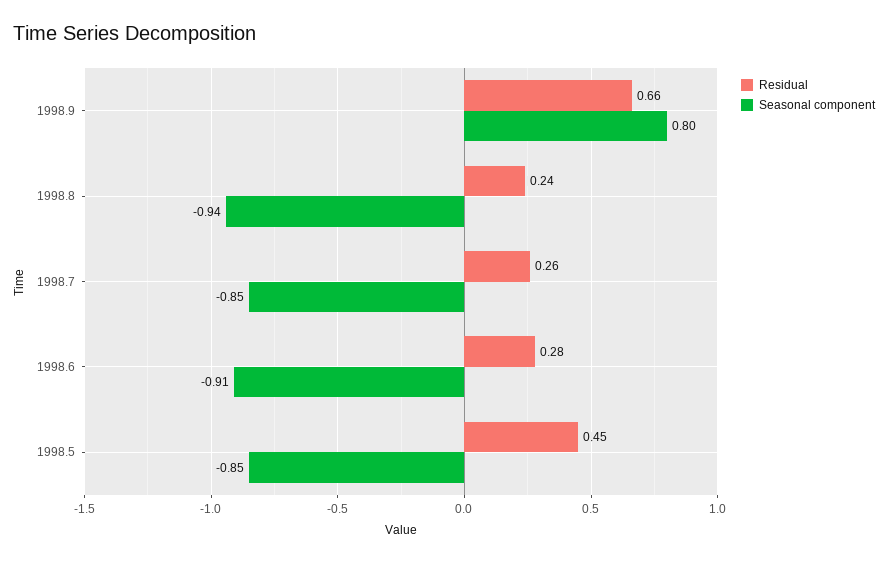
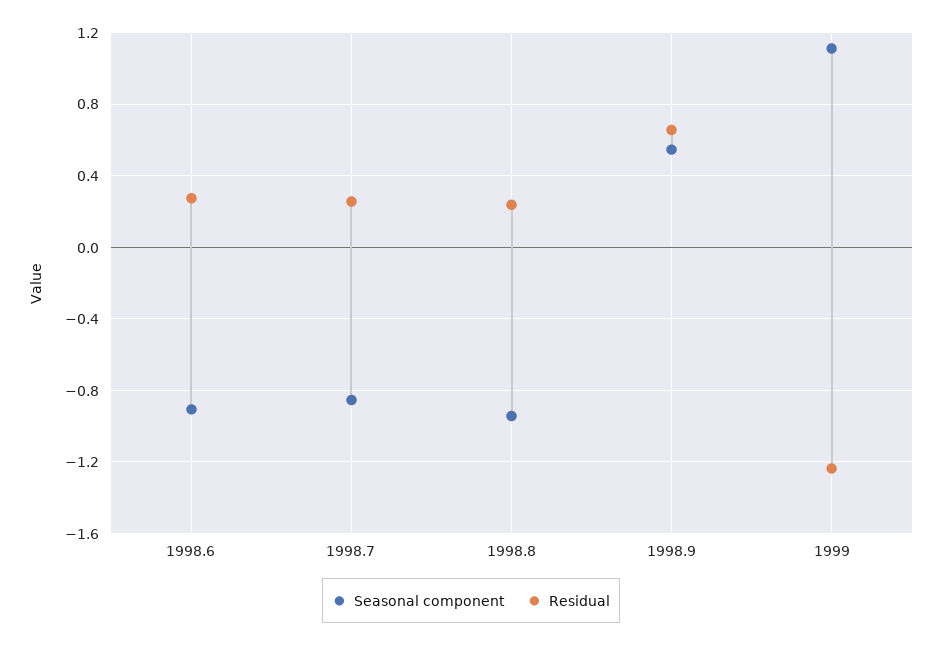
Seasonal component, 1998.9: 0.8 -> 0.55
Residual, 1998.5: 0.45 -> none
Seasonal component, 1998.5: -0.85 -> none
Seasonal component, 1999: none -> 1.1
Residual, 1999: none -> -1.25

